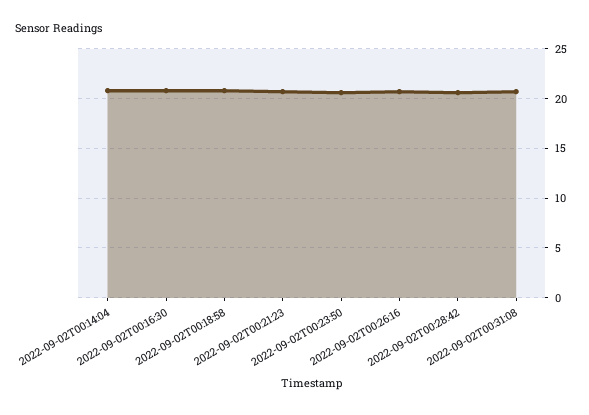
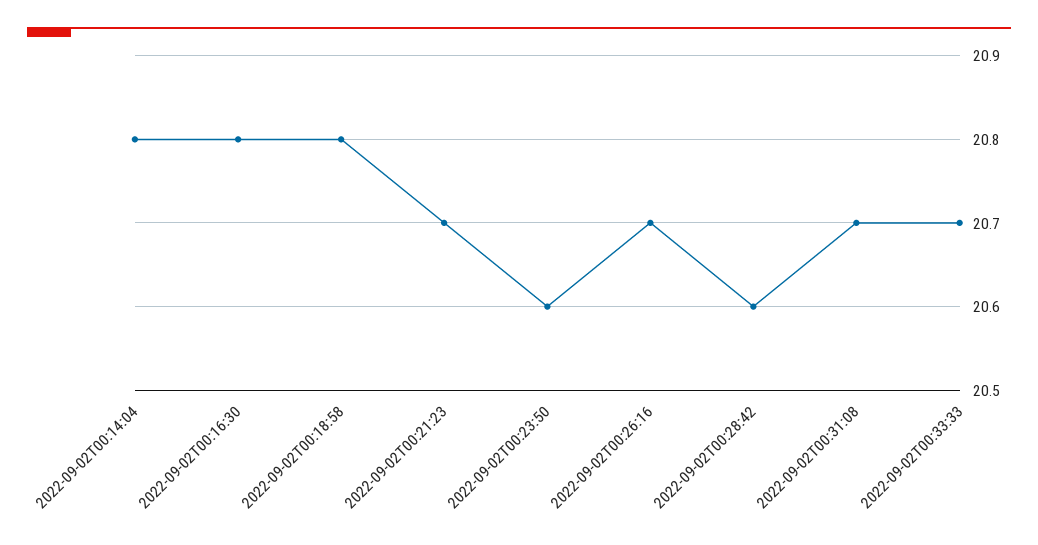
2022-09-02T00:33:33: none -> 20.7

